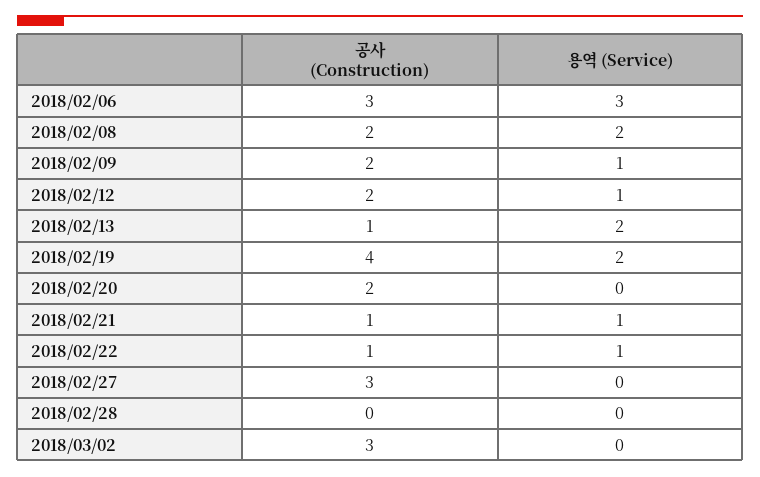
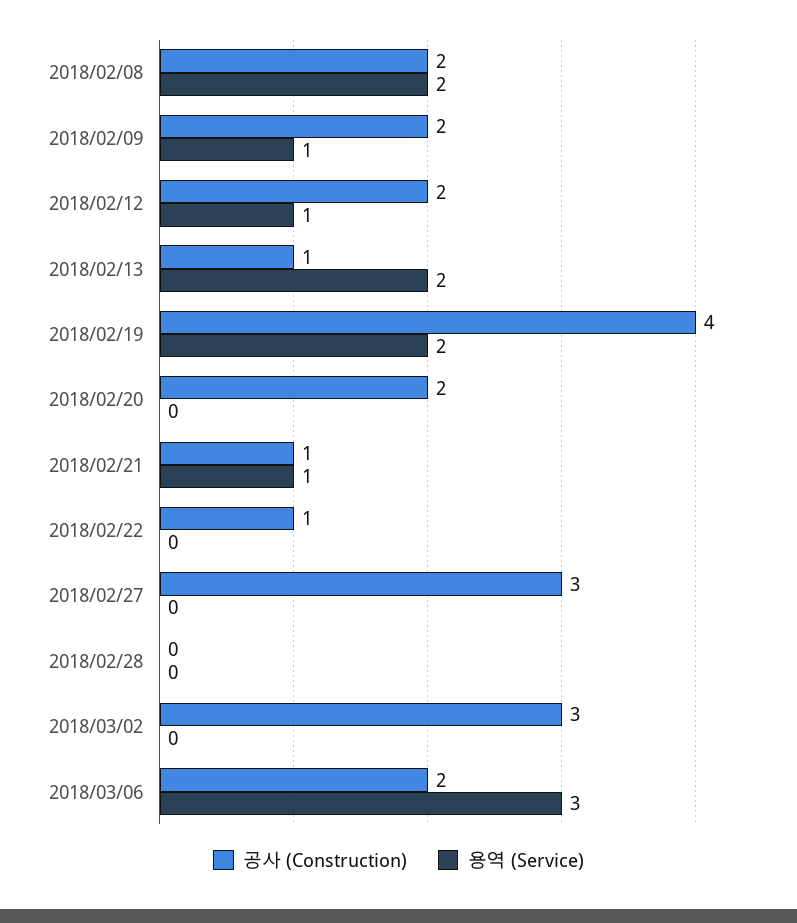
공사 (Construction), 2018/02/06: 3 -> none
용역 (Service), 2018/02/06: 3 -> none
용역 (Service), 2018/02/22: 1 -> 0
공사 (Construction), 2018/03/06: none -> 2
용역 (Service), 2018/03/06: none -> 3

